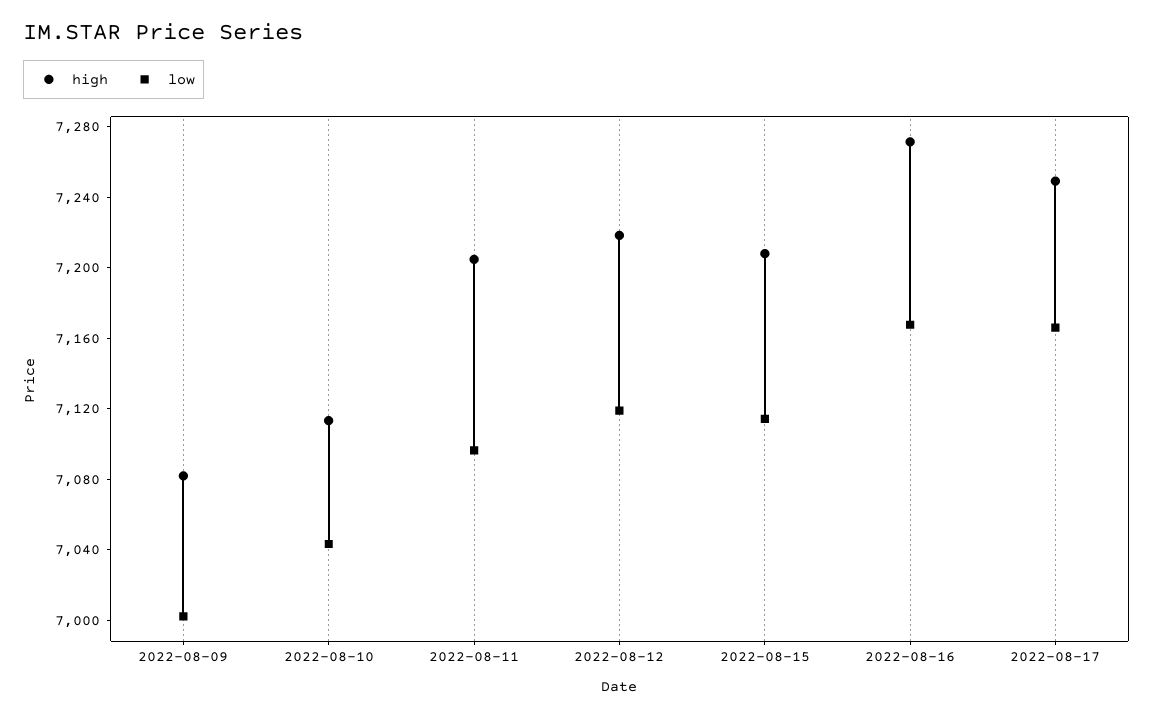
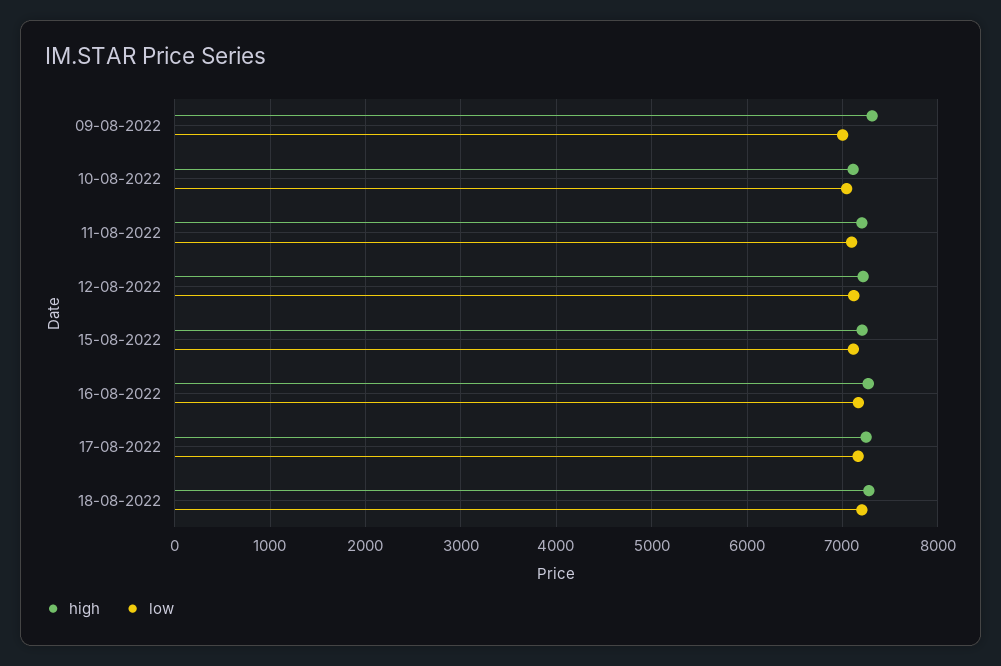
high, 2022-08-09: 7080 -> 7300
high, 18-08-2022: none -> 7300
low, 18-08-2022: none -> 7200

